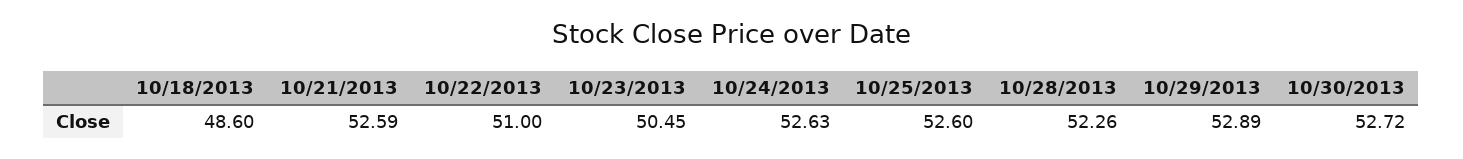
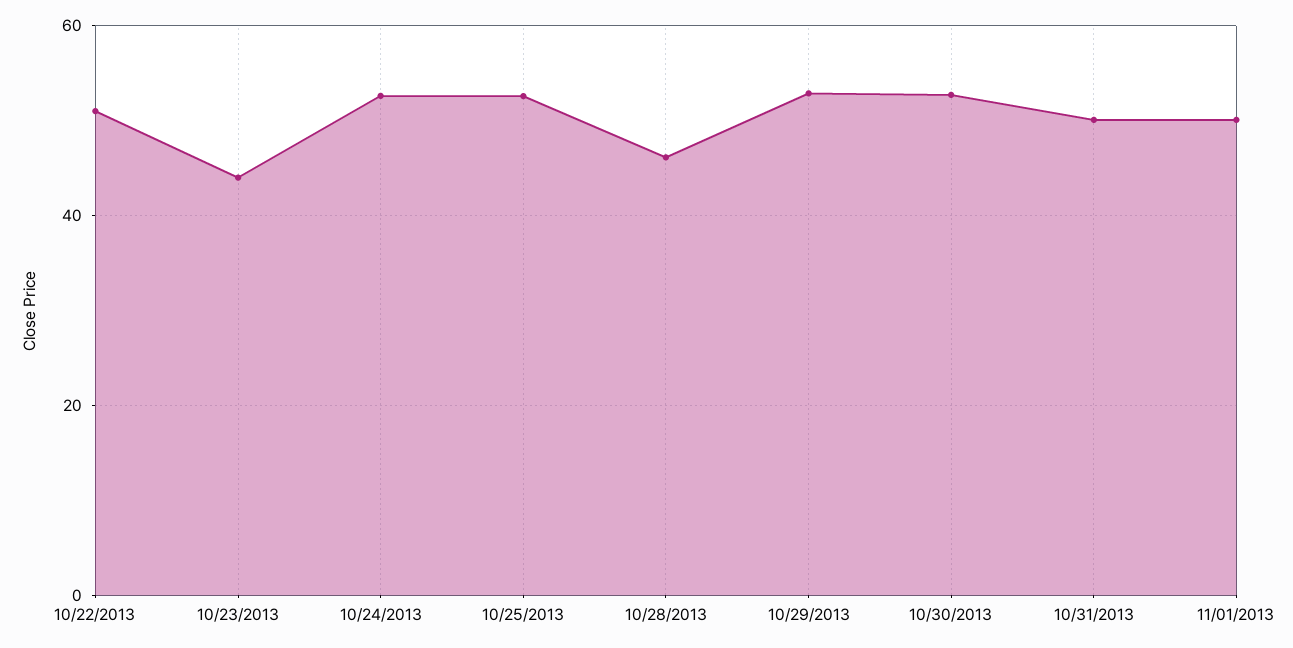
10/18/2013: 48.6 -> none
10/21/2013: 52.59 -> none
10/23/2013: 50.45 -> 44
10/28/2013: 52.26 -> 46
10/31/2013: none -> 50
11/01/2013: none -> 50

